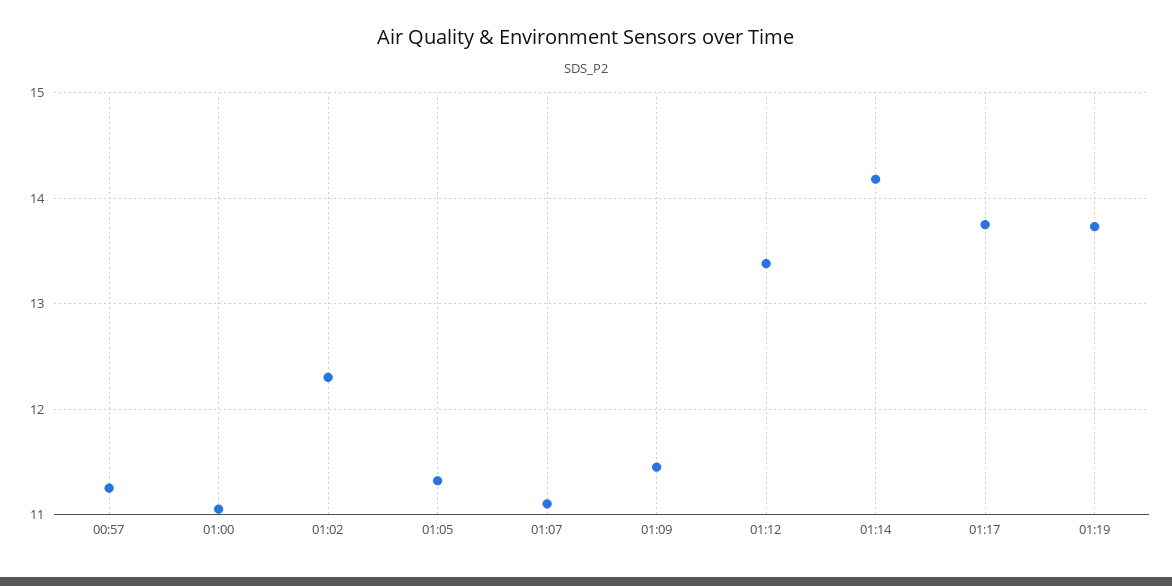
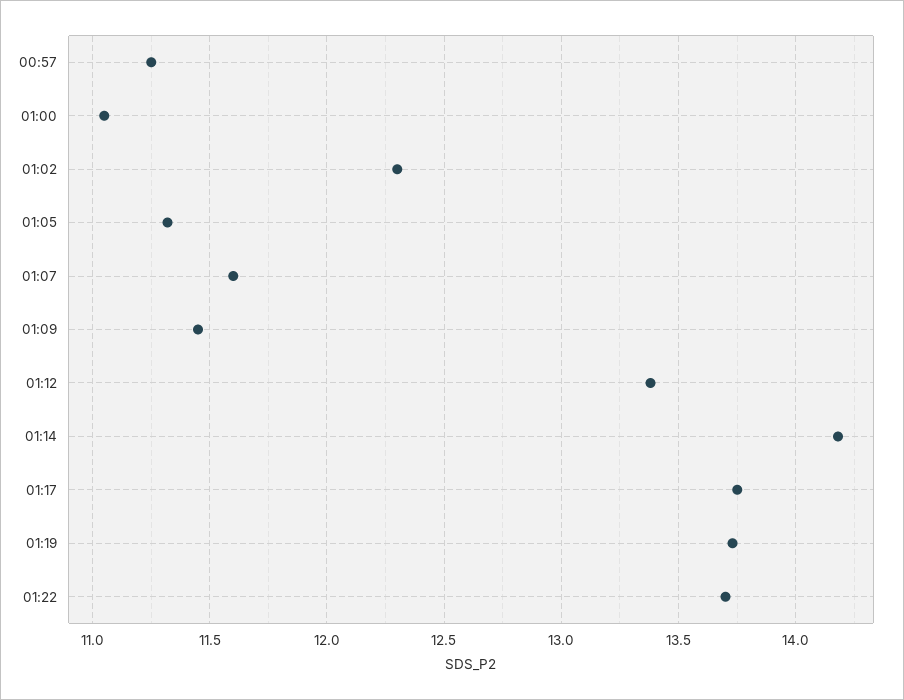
01:07: 11.1 -> 11.6
01:22: none -> 13.7

